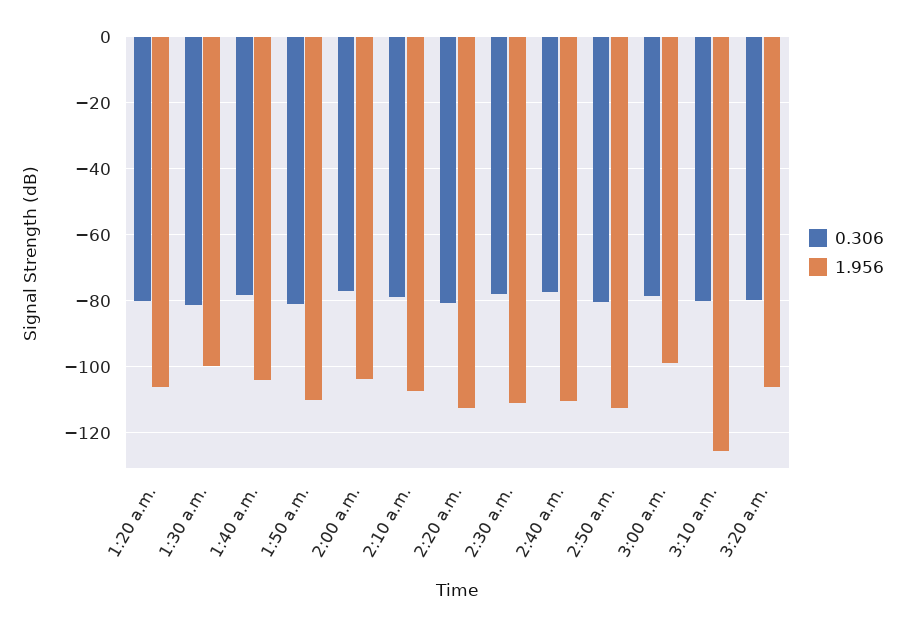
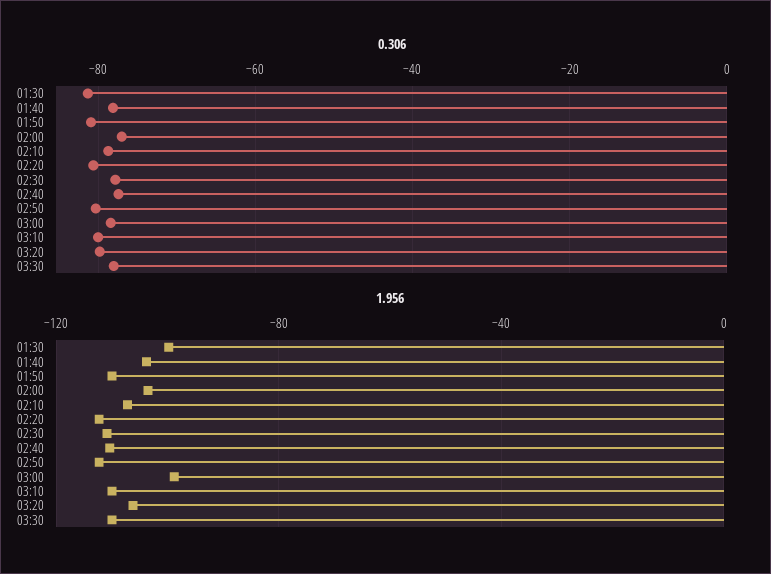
0.306, 1:20 a.m.: -80 -> none
1.956, 1:20 a.m.: -106 -> none
1.956, 3:10 a.m.: -126 -> -110
0.306, 03:30: none -> -78
1.956, 03:30: none -> -110

